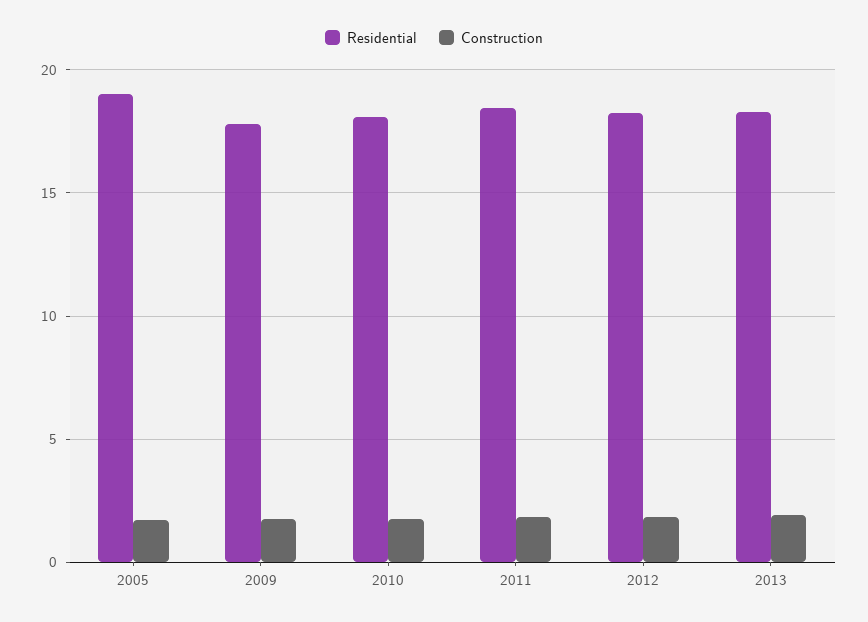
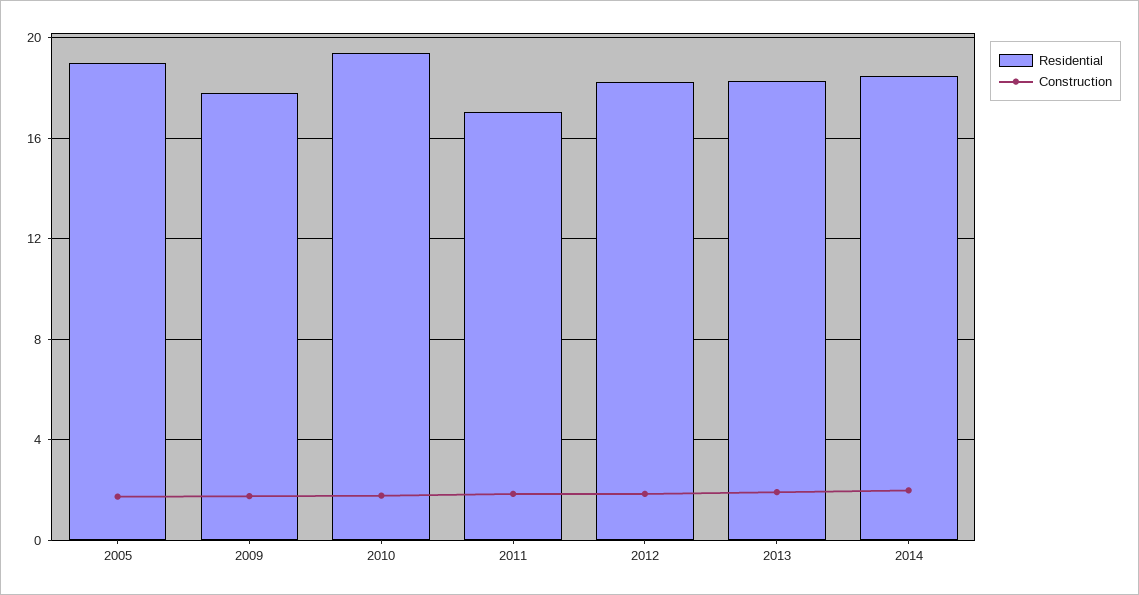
Residential, 2010: 18 -> 19.5
Residential, 2011: 18.5 -> 17
Residential, 2014: none -> 18.5
Construction, 2014: none -> 2

